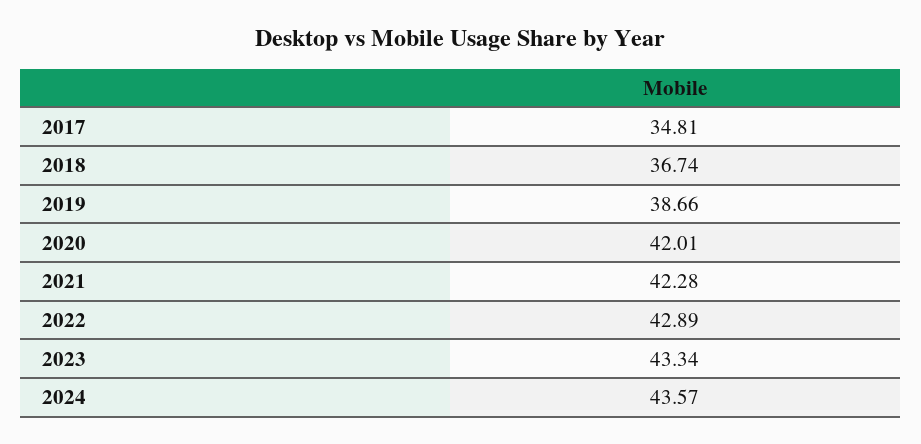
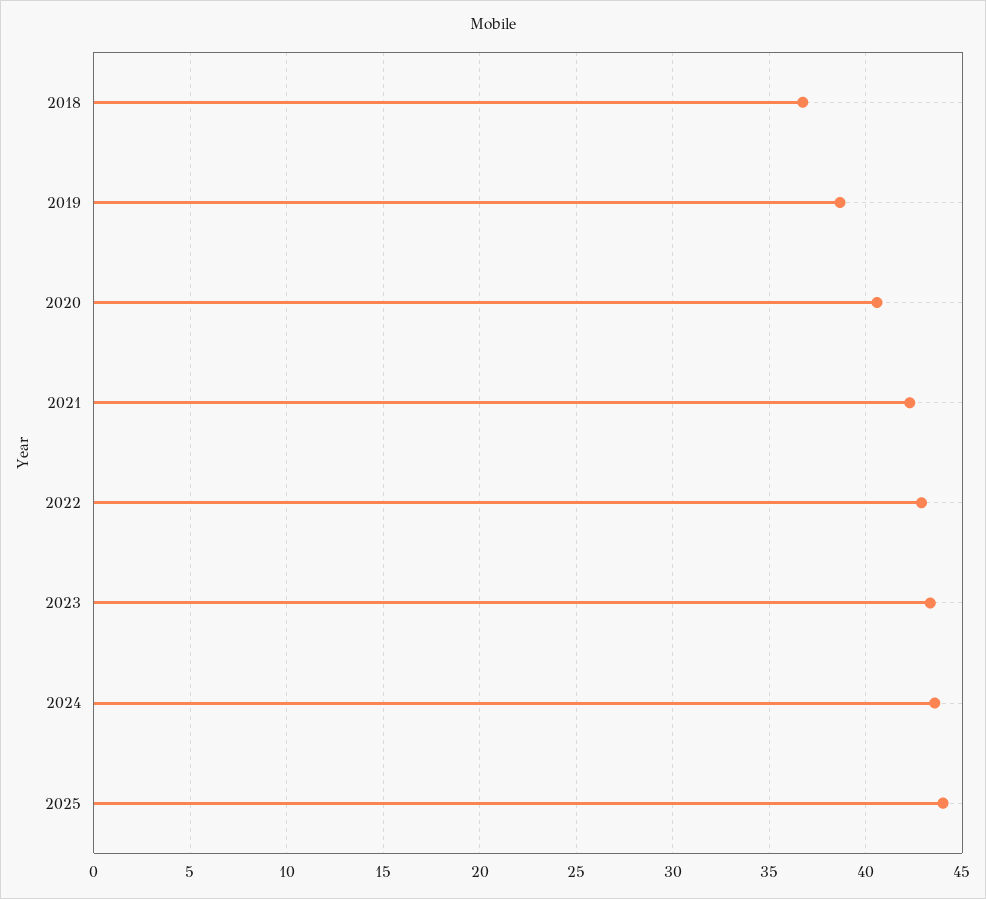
2017: 34.81 -> none
2020: 42.01 -> 40.5
2025: none -> 44

